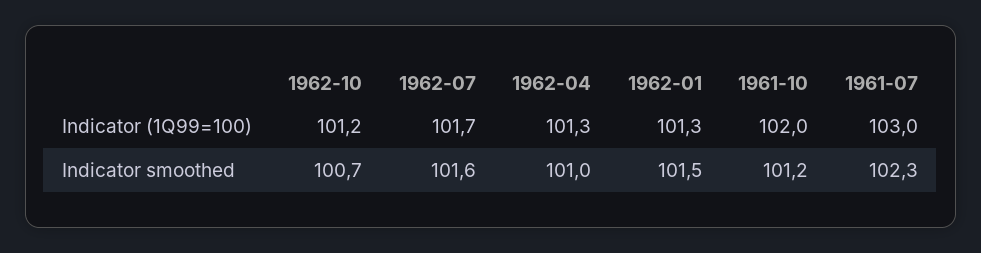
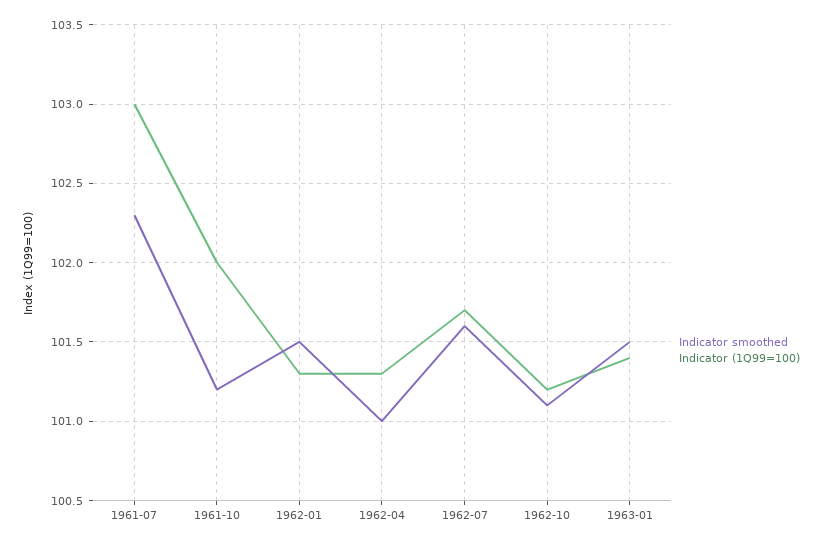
Indicator smoothed, 1962-10: 100.7 -> 101.1
Indicator smoothed, 1963-01: none -> 101.5
Indicator (1Q99=100), 1963-01: none -> 101.4

